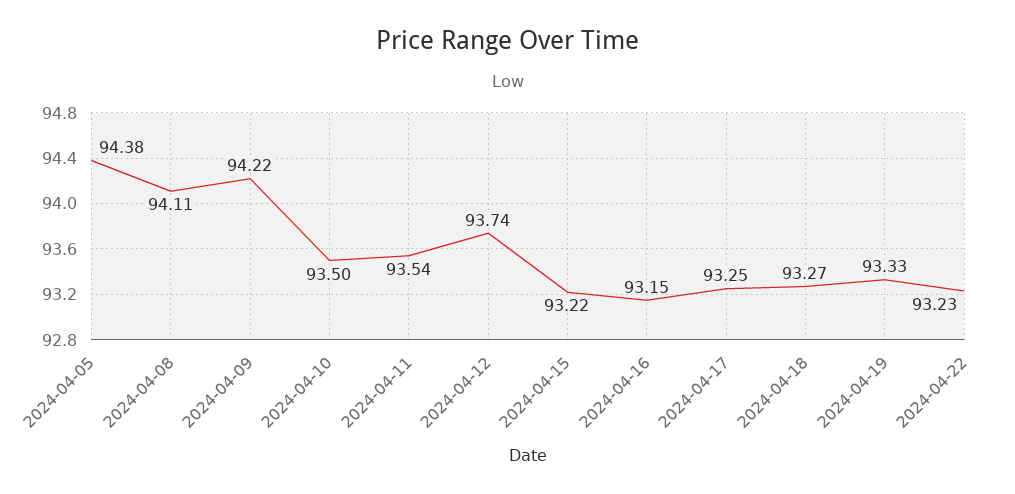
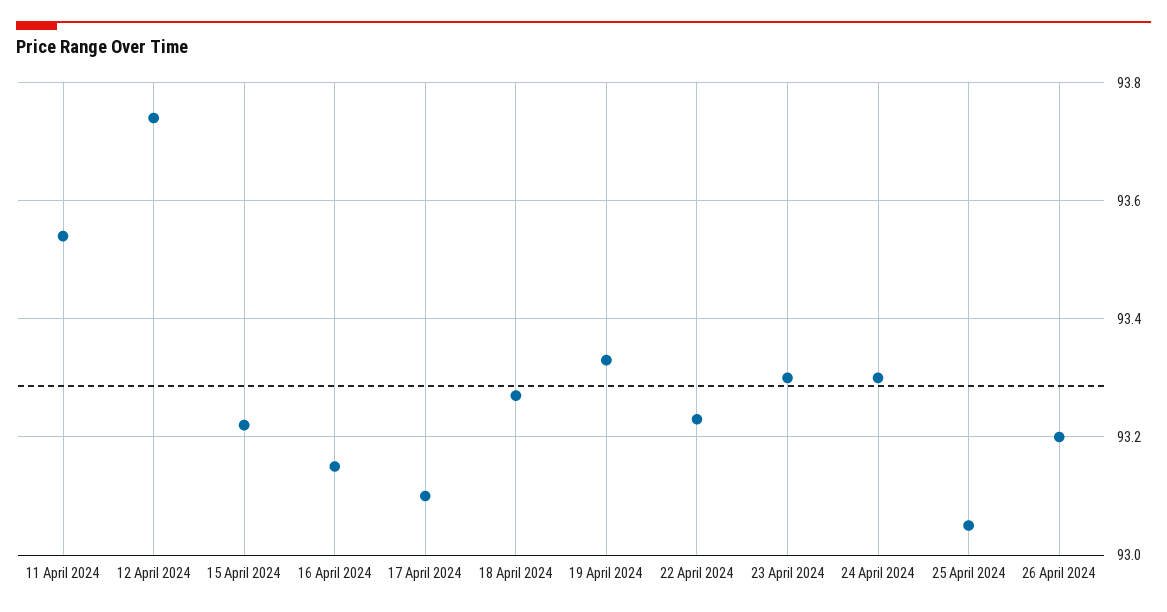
2024-04-05: 94.38 -> none
2024-04-08: 94.11 -> none
2024-04-09: 94.22 -> none
2024-04-10: 93.5 -> none
2024-04-17: 93.25 -> 93.1
23 April 2024: none -> 93.3
24 April 2024: none -> 93.3
25 April 2024: none -> 93.05
26 April 2024: none -> 93.2

